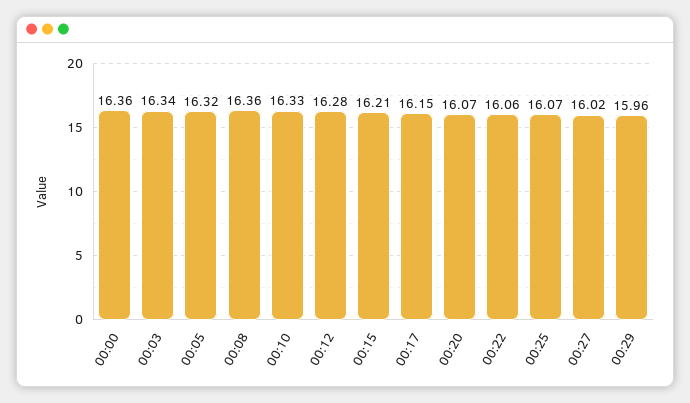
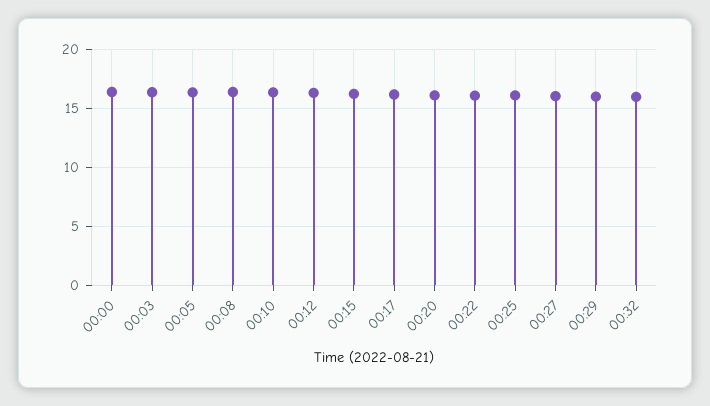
00:32: none -> 16

